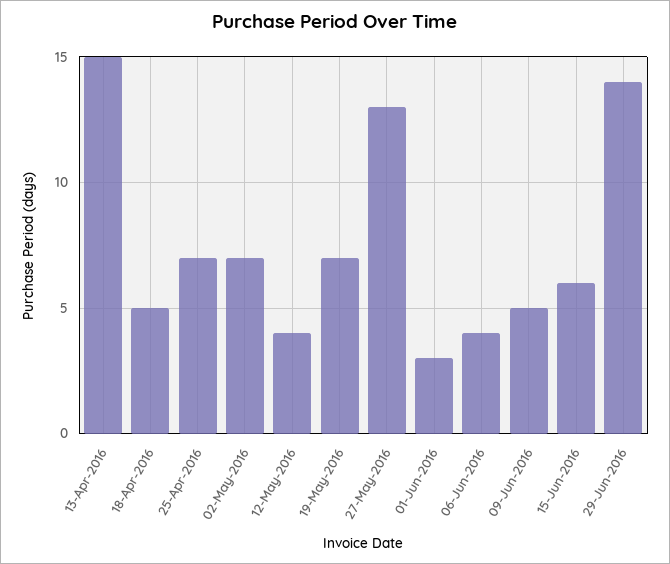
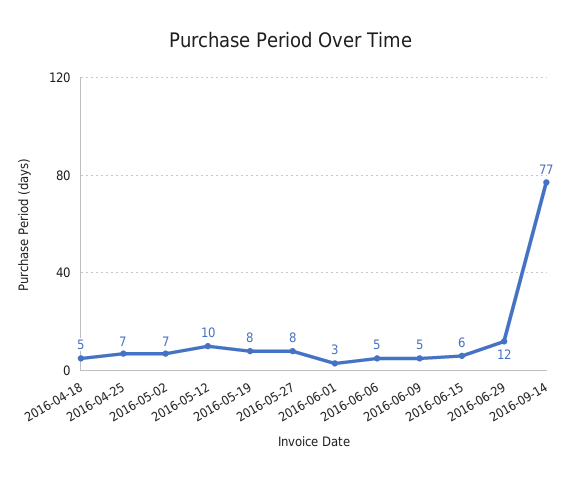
13-Apr-2016: 15 -> none
12-May-2016: 4 -> 10
19-May-2016: 7 -> 8
27-May-2016: 13 -> 8
06-Jun-2016: 4 -> 5
29-Jun-2016: 14 -> 12
2016-09-14: none -> 77

